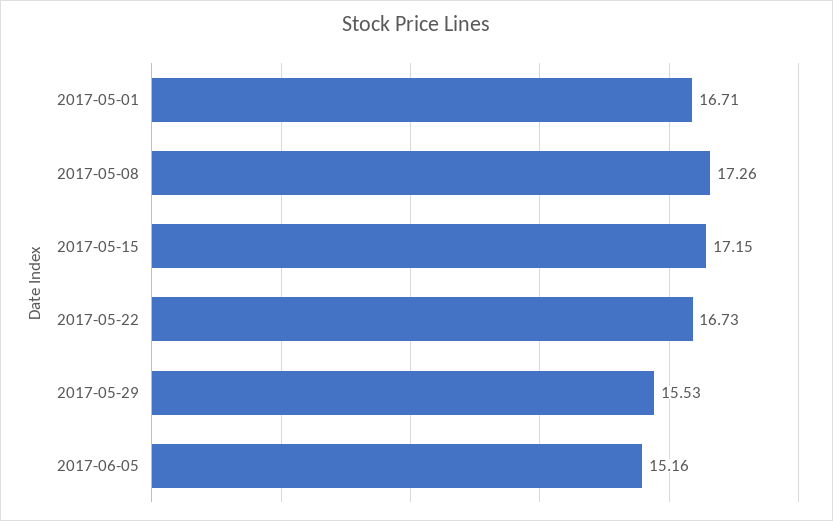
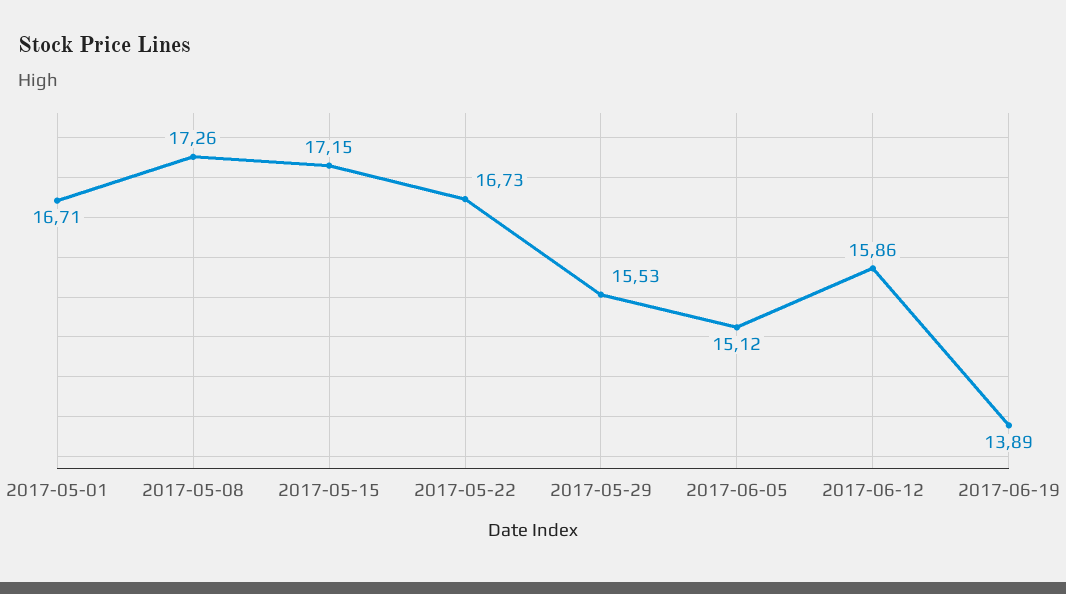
2017-06-05: 15.16 -> 15.12
2017-06-12: none -> 15.86
2017-06-19: none -> 13.89

